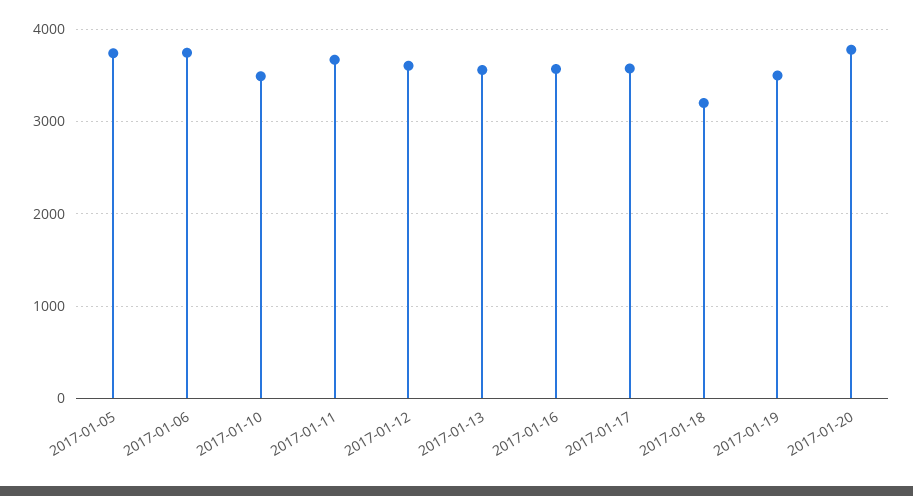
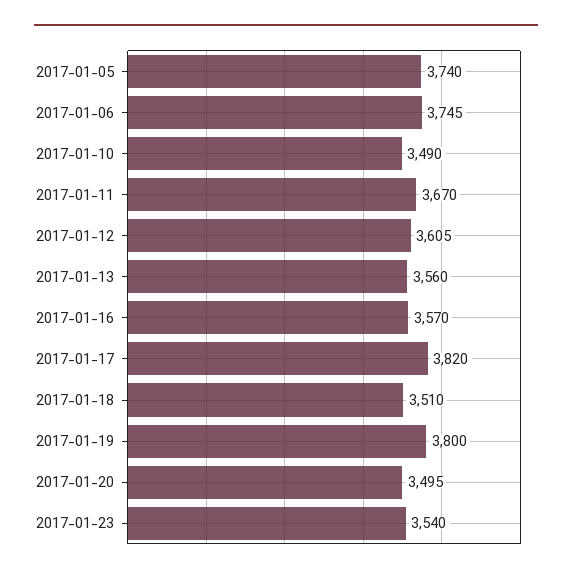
2017-01-17: 3600 -> 3820
2017-01-18: 3200 -> 3510
2017-01-19: 3500 -> 3800
2017-01-20: 3800 -> 3495
2017-01-23: none -> 3540

